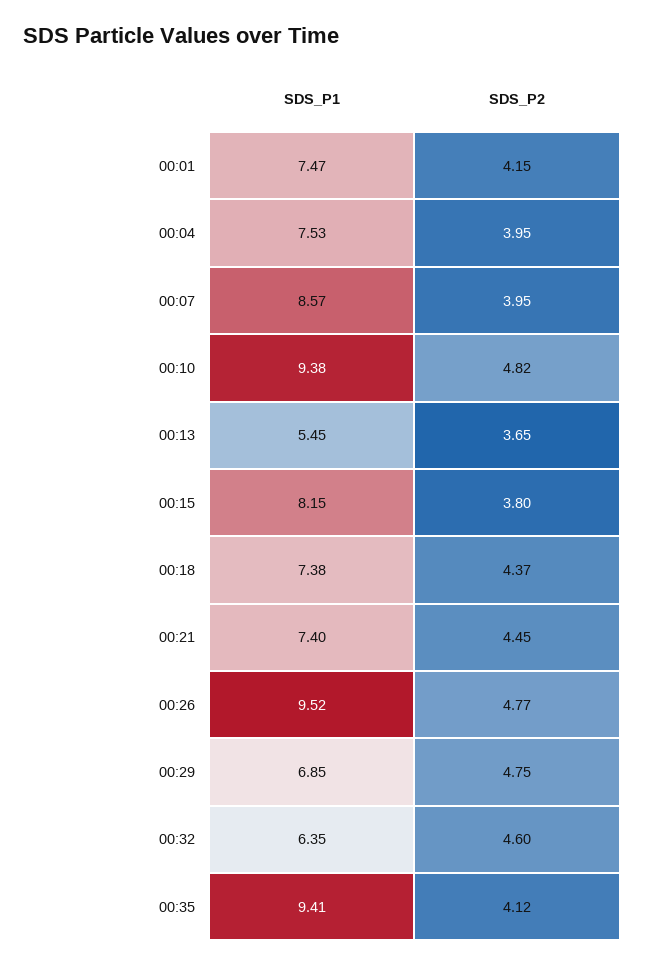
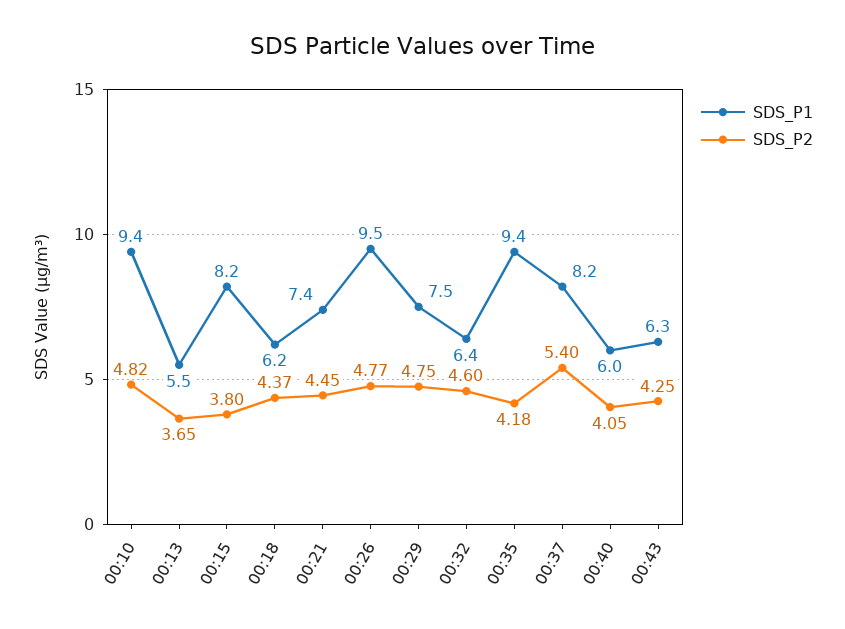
SDS_P1, 00:01: 7.47 -> none
SDS_P2, 00:01: 4.15 -> none
SDS_P1, 00:04: 7.53 -> none
SDS_P2, 00:04: 3.95 -> none
SDS_P1, 00:07: 8.57 -> none
SDS_P2, 00:07: 3.95 -> none
SDS_P1, 00:18: 7.38 -> 6.2
SDS_P1, 00:29: 6.85 -> 7.5
SDS_P2, 00:35: 4.12 -> 4.18
SDS_P1, 00:37: none -> 8.2
SDS_P2, 00:37: none -> 5.4
SDS_P1, 00:40: none -> 6
SDS_P2, 00:40: none -> 4.05
SDS_P1, 00:43: none -> 6.3
SDS_P2, 00:43: none -> 4.25

